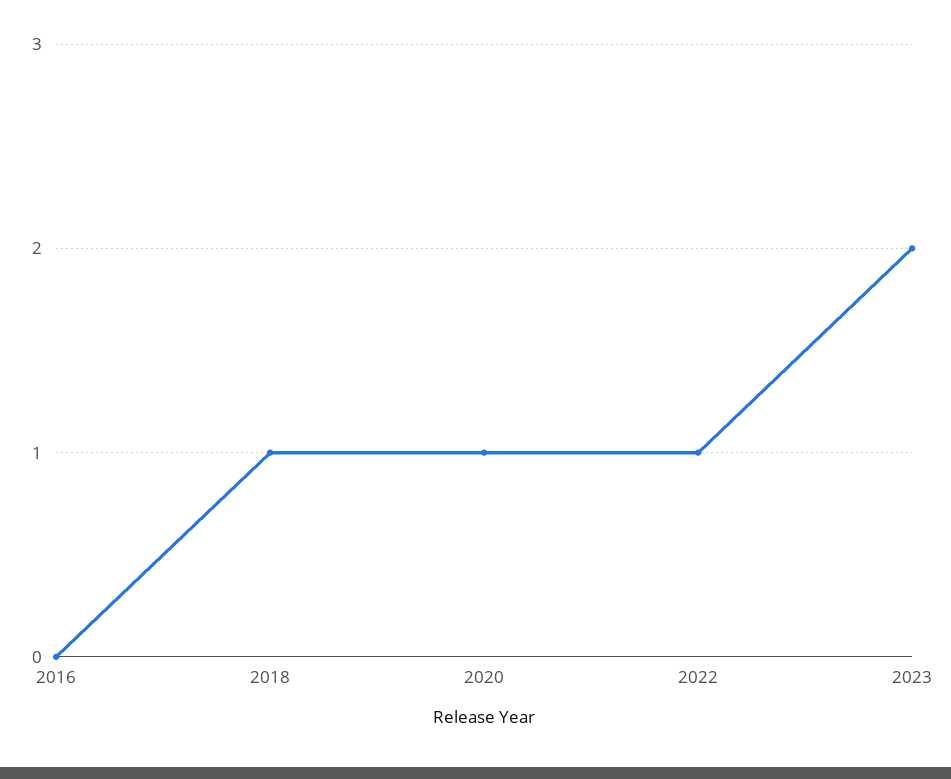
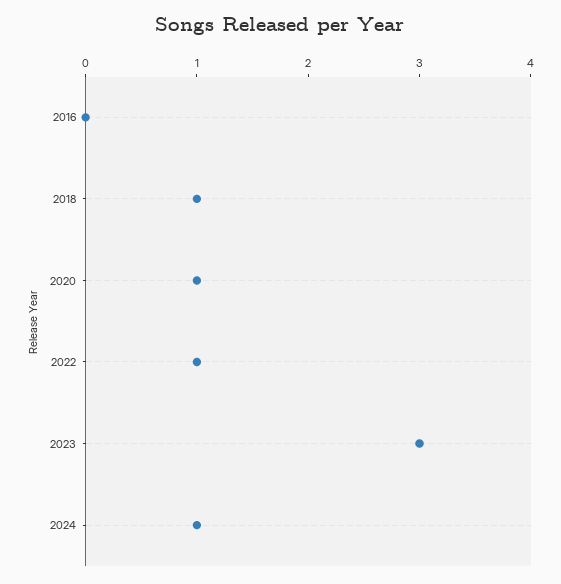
2023: 2 -> 3
2024: none -> 1

